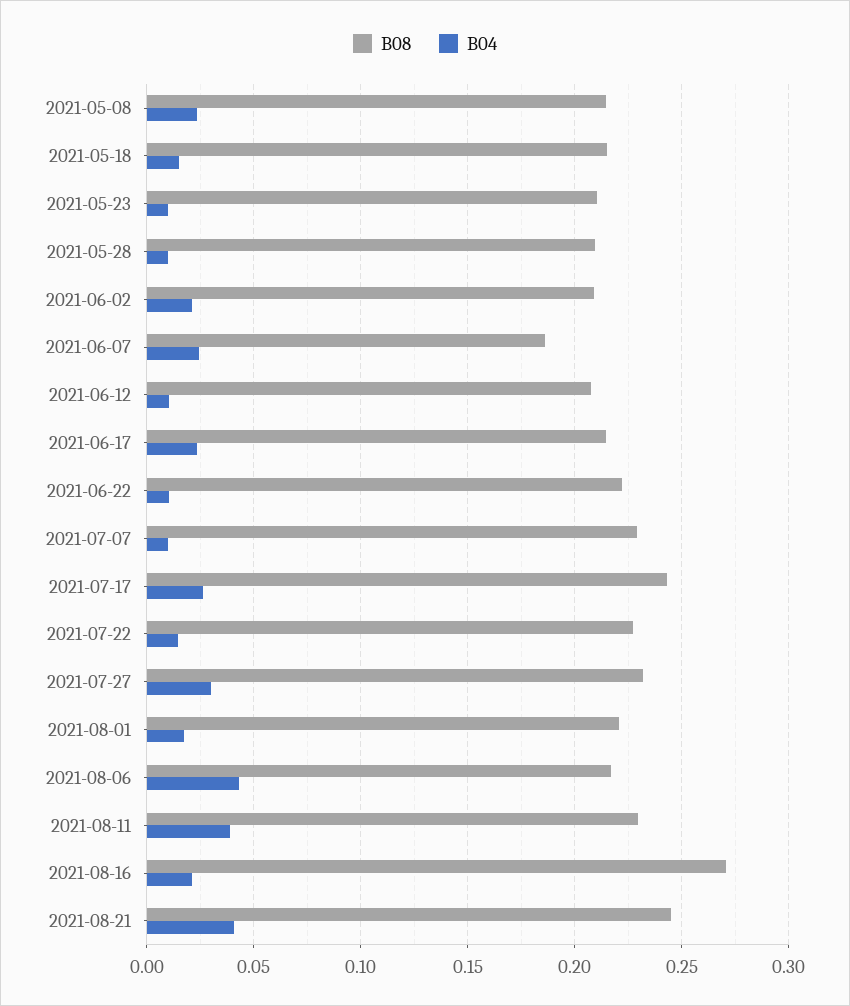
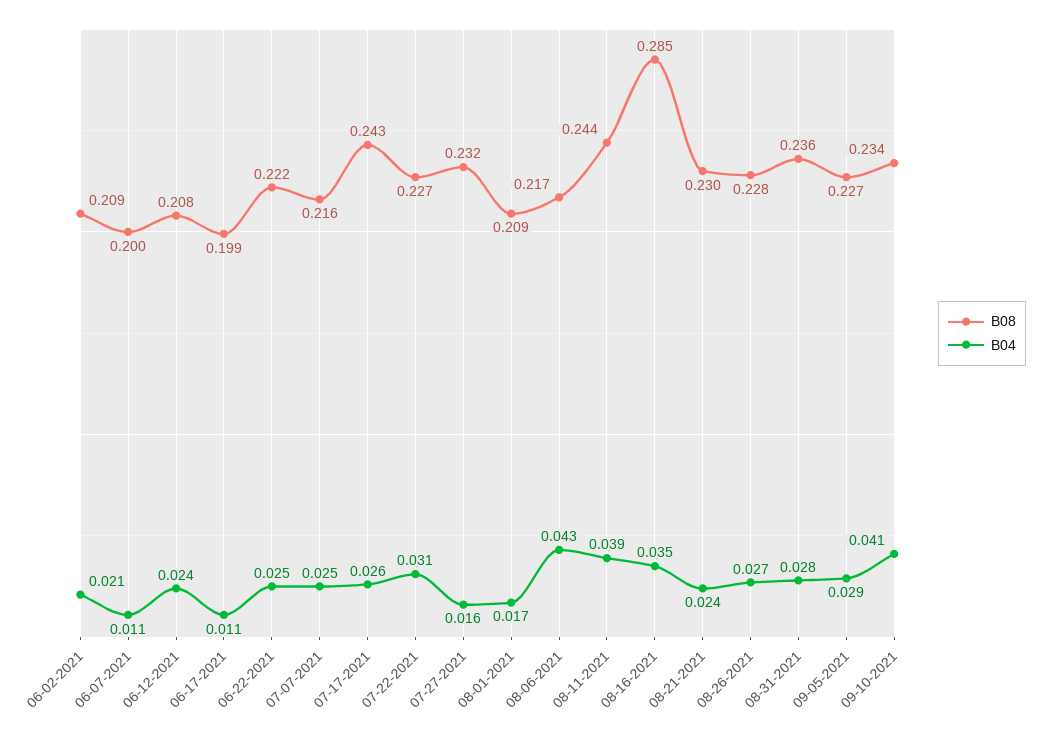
B08, 2021-05-08: 0.215 -> none
B04, 2021-05-08: 0.025 -> none
B08, 2021-05-18: 0.215 -> none
B04, 2021-05-18: 0.015 -> none
B08, 2021-05-23: 0.21 -> none
B04, 2021-05-23: 0.01 -> none
B08, 2021-05-28: 0.21 -> none
B04, 2021-05-28: 0.01 -> none
B08, 2021-06-07: 0.185 -> 0.2
B04, 2021-06-07: 0.025 -> 0.011
B04, 2021-06-12: 0.01 -> 0.024
B08, 2021-06-17: 0.215 -> 0.199
B04, 2021-06-17: 0.025 -> 0.011
B04, 2021-06-22: 0.01 -> 0.025
B08, 2021-07-07: 0.23 -> 0.216
B04, 2021-07-07: 0.01 -> 0.025
B04, 2021-07-22: 0.015 -> 0.031
B04, 2021-07-27: 0.03 -> 0.016
B08, 2021-08-01: 0.22 -> 0.209
B08, 2021-08-11: 0.23 -> 0.244
B08, 2021-08-16: 0.27 -> 0.285
B04, 2021-08-16: 0.02 -> 0.035
B08, 2021-08-21: 0.245 -> 0.23
B04, 2021-08-21: 0.04 -> 0.024
B08, 08-26-2021: none -> 0.228
B04, 08-26-2021: none -> 0.027
B08, 08-31-2021: none -> 0.236
B04, 08-31-2021: none -> 0.028
B08, 09-05-2021: none -> 0.227
B04, 09-05-2021: none -> 0.029
B08, 09-10-2021: none -> 0.234
B04, 09-10-2021: none -> 0.041

